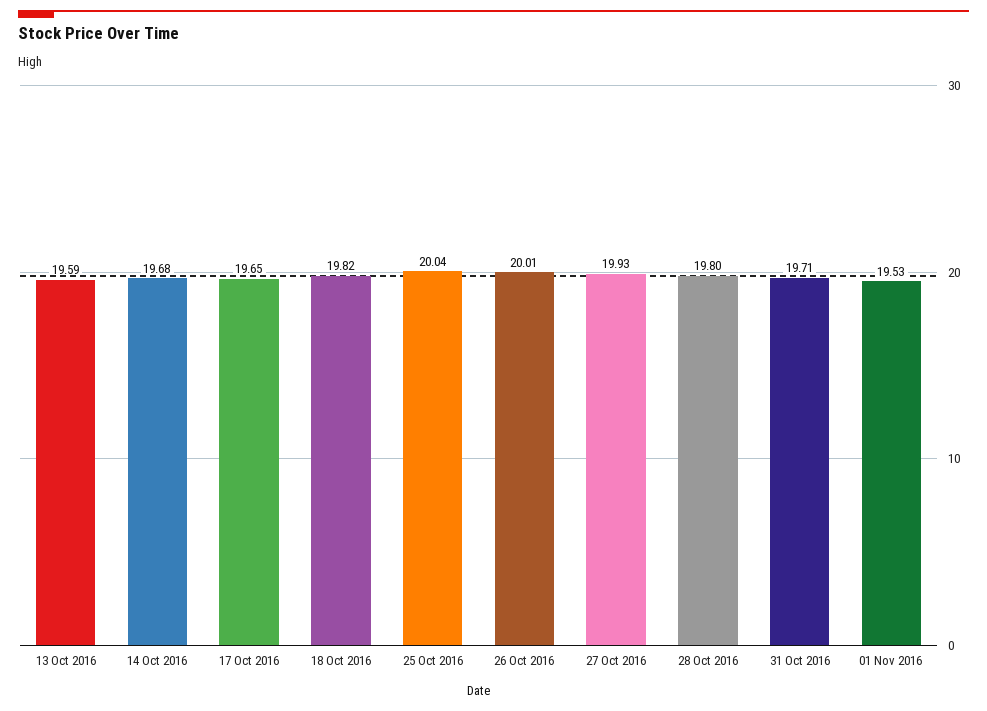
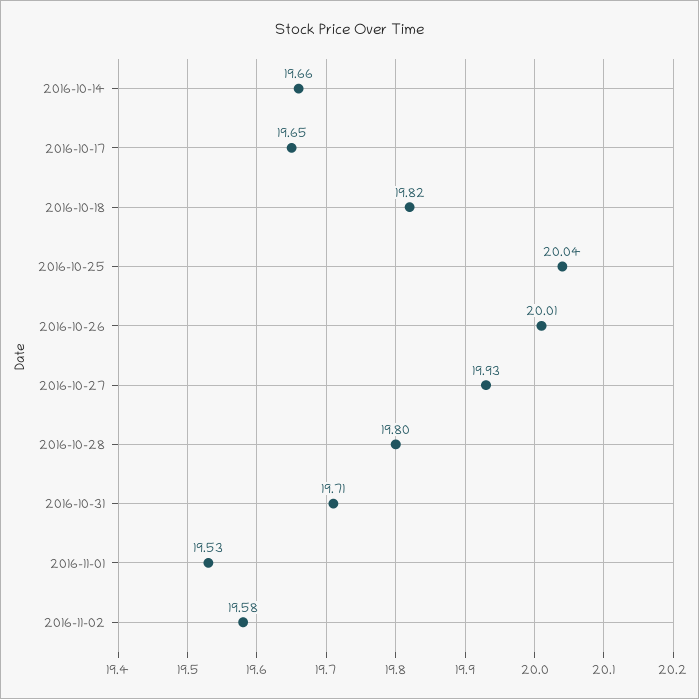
13 Oct 2016: 19.59 -> none
14 Oct 2016: 19.68 -> 19.66
2016-11-02: none -> 19.58

